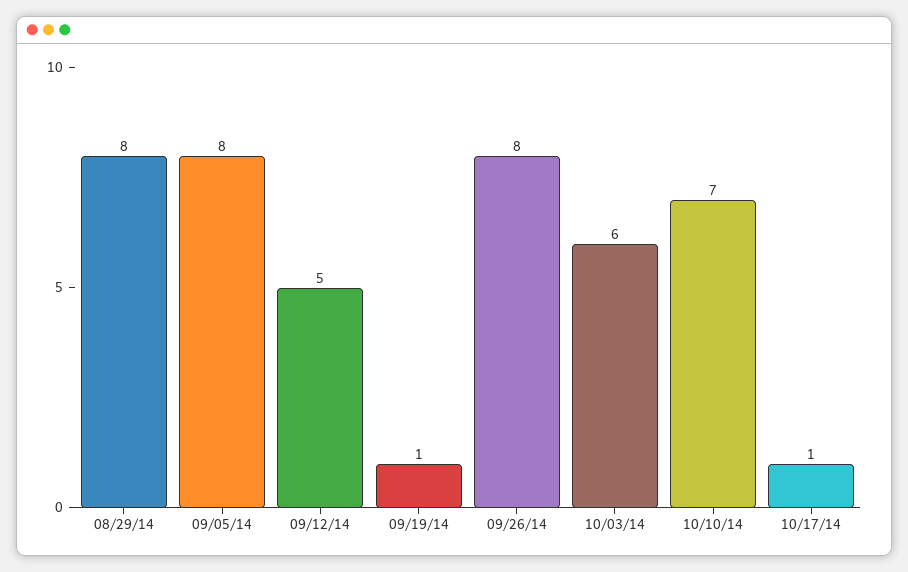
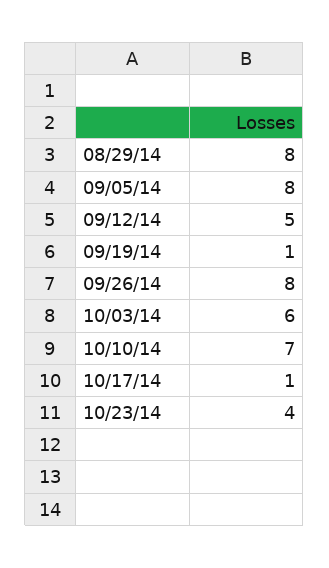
10/23/14: none -> 4

